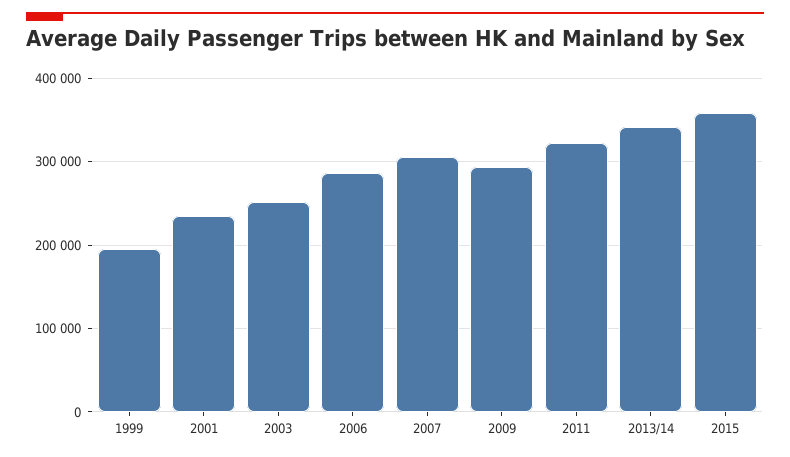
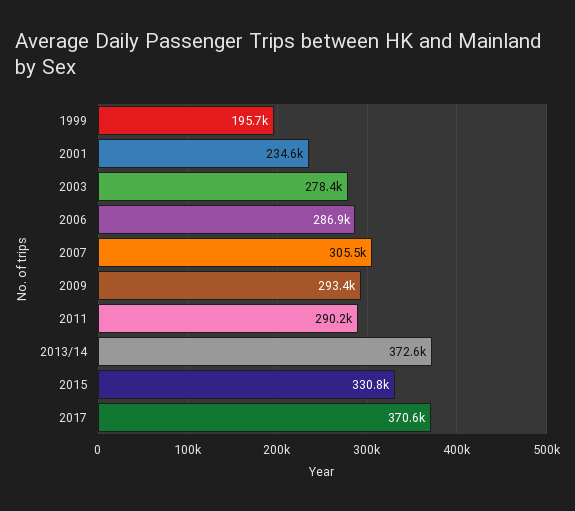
2003: 250000 -> 278400
2011: 320000 -> 290200
2013/14: 340000 -> 372600
2015: 360000 -> 330800
2017: none -> 370600

